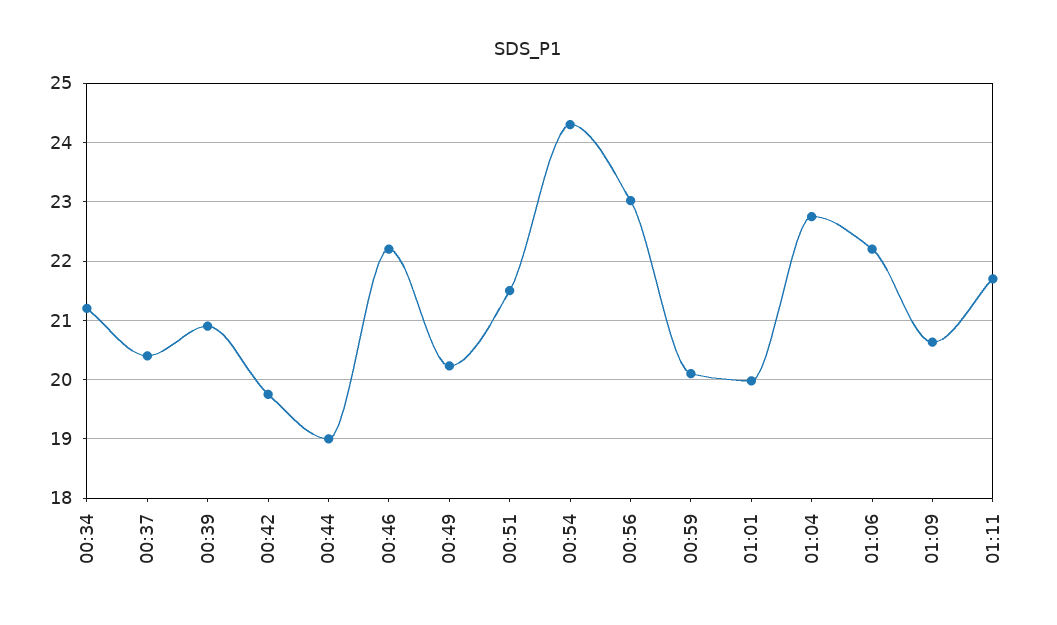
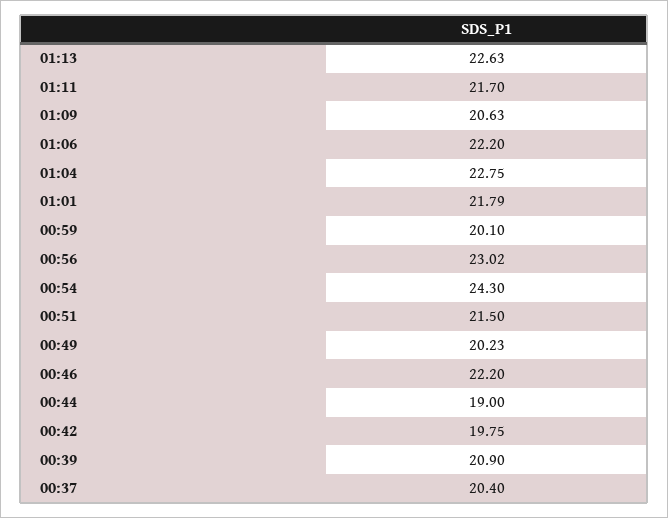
00:34: 21.2 -> none
01:01: 20 -> 21.79
01:13: none -> 22.63

